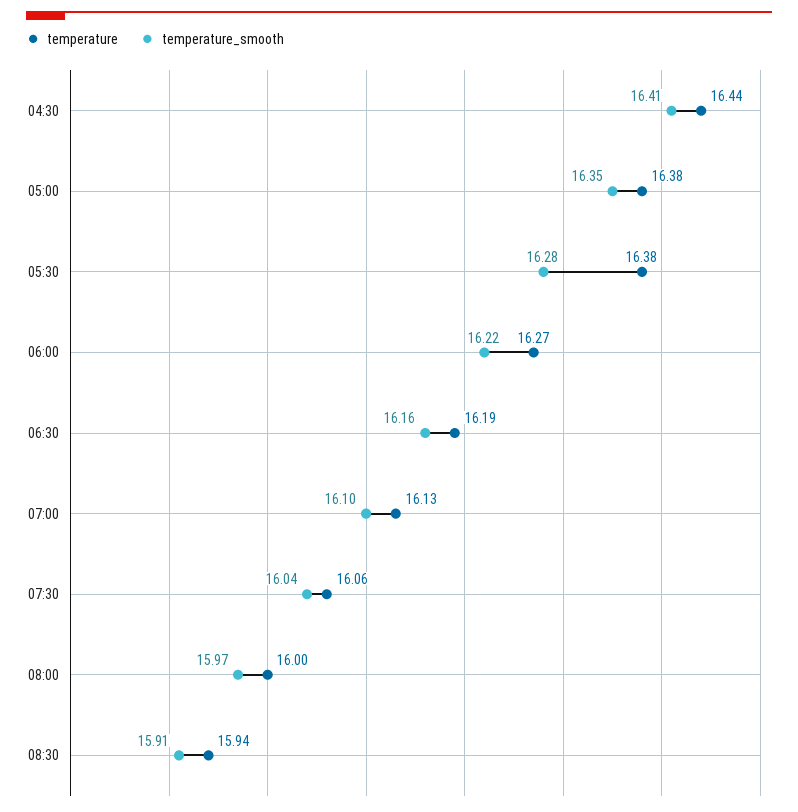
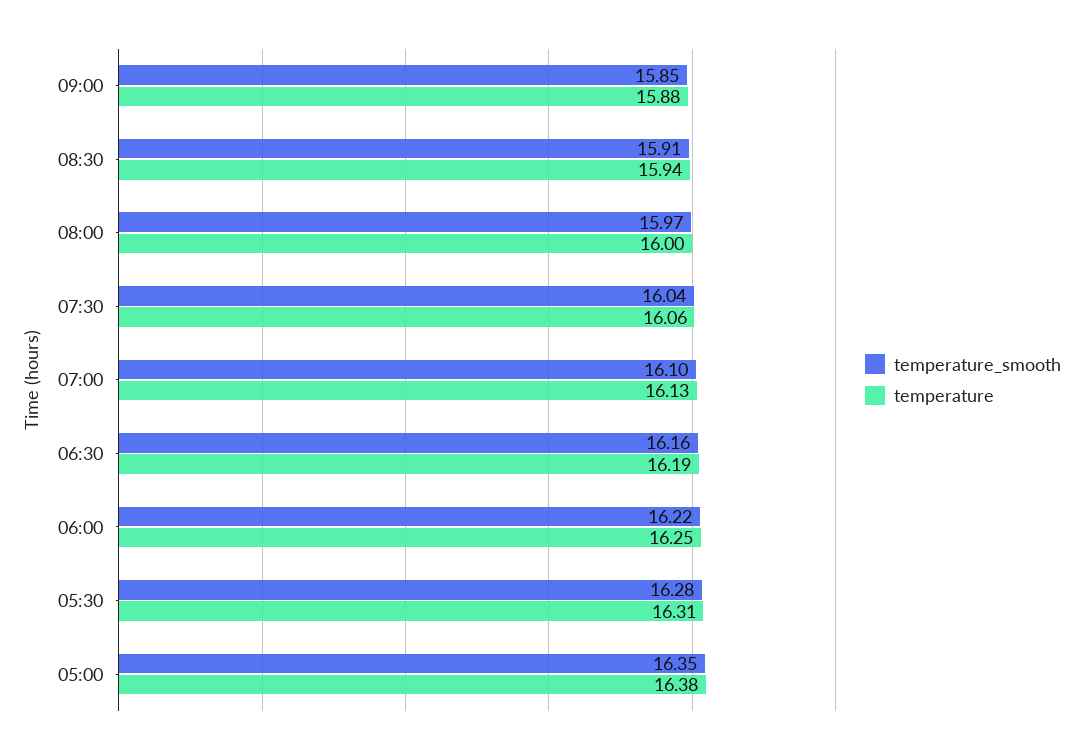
temperature, 04:30: 16.44 -> none
temperature_smooth, 04:30: 16.41 -> none
temperature, 05:30: 16.38 -> 16.31
temperature, 06:00: 16.27 -> 16.25
temperature_smooth, 09:00: none -> 15.85
temperature, 09:00: none -> 15.88

